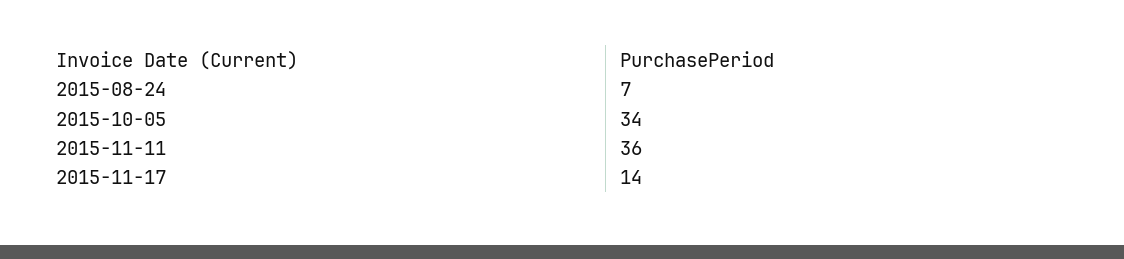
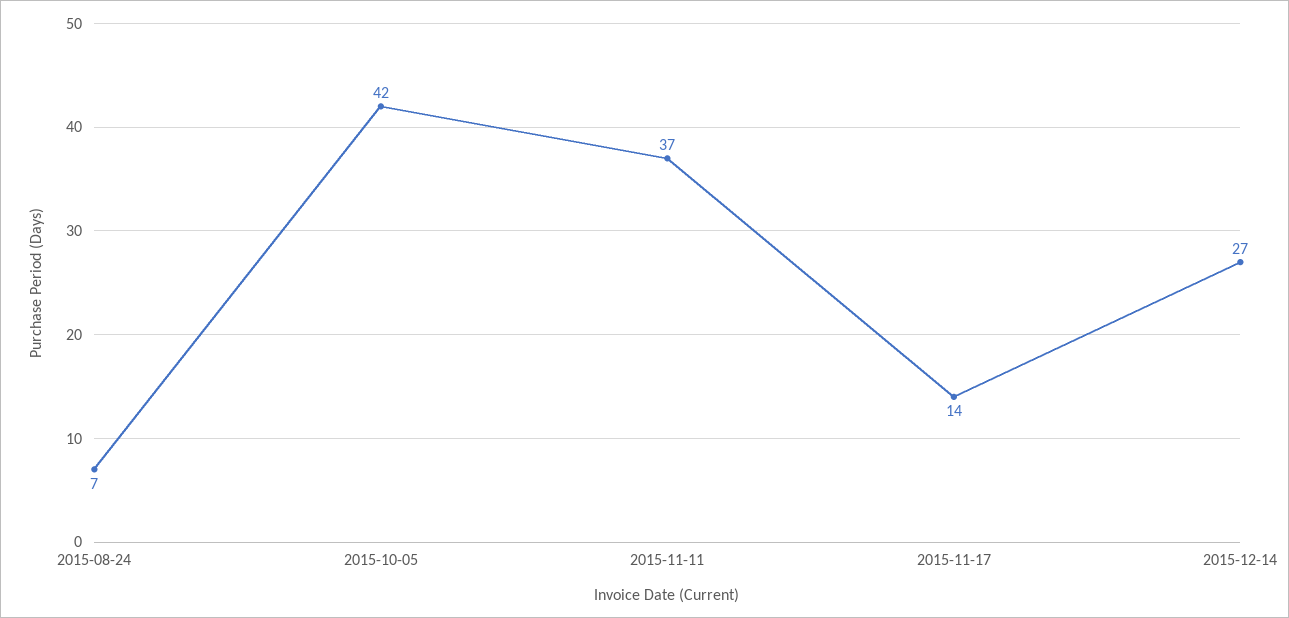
2015-10-05: 34 -> 42
2015-11-11: 36 -> 37
2015-12-14: none -> 27

